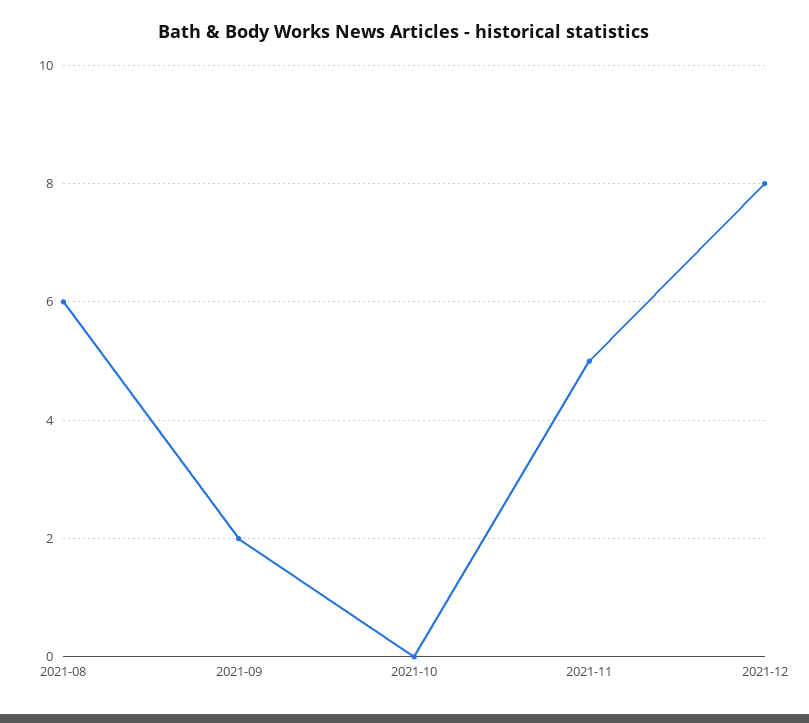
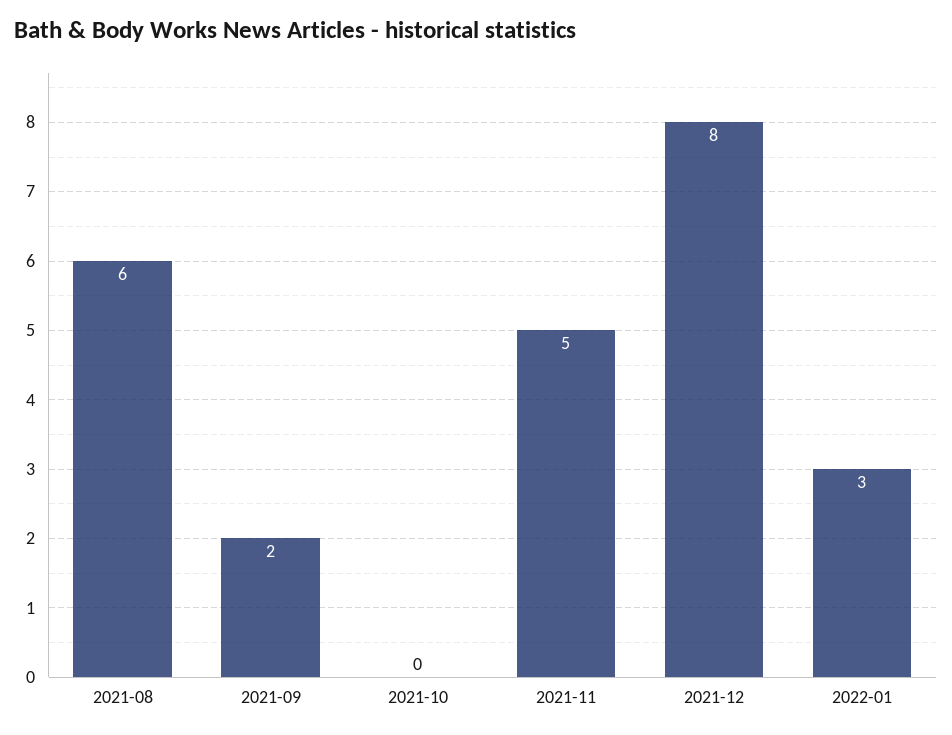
2022-01: none -> 3

